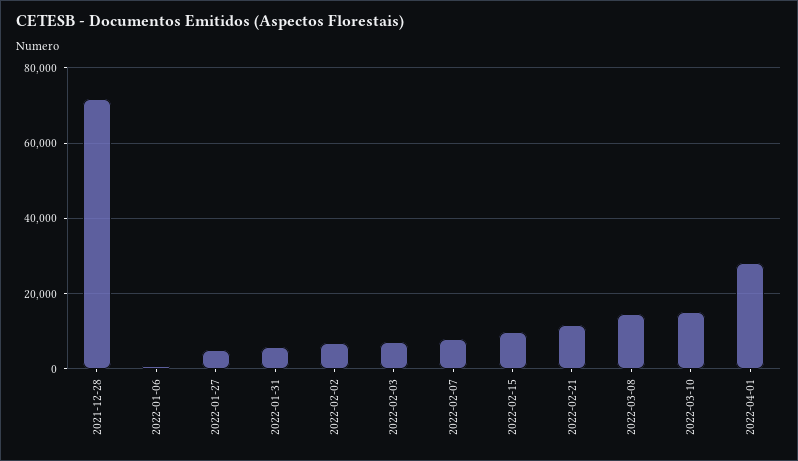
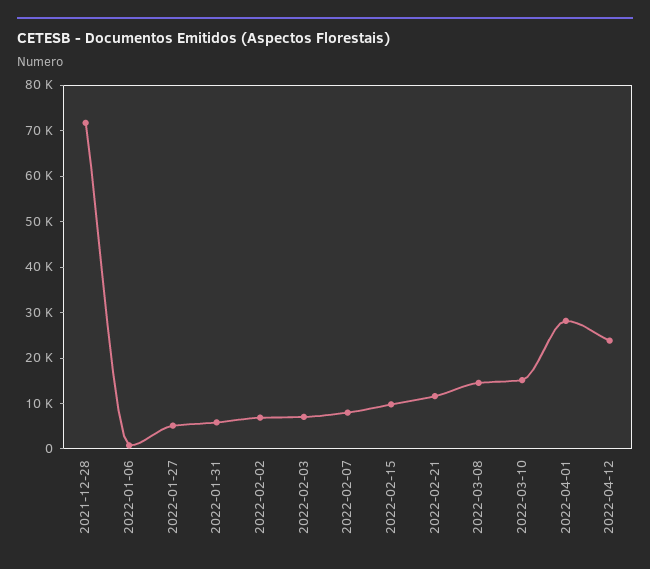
2022-04-12: none -> 24000

